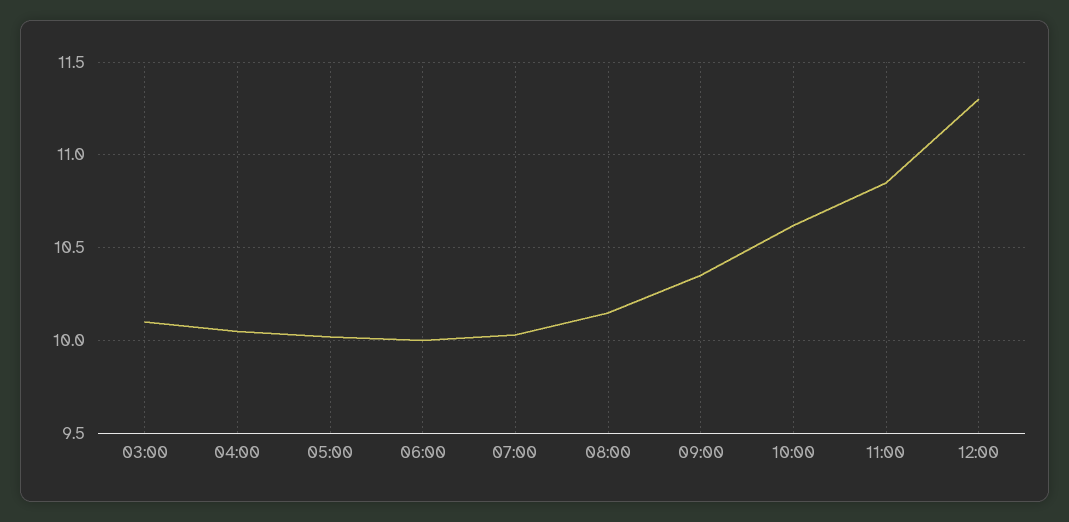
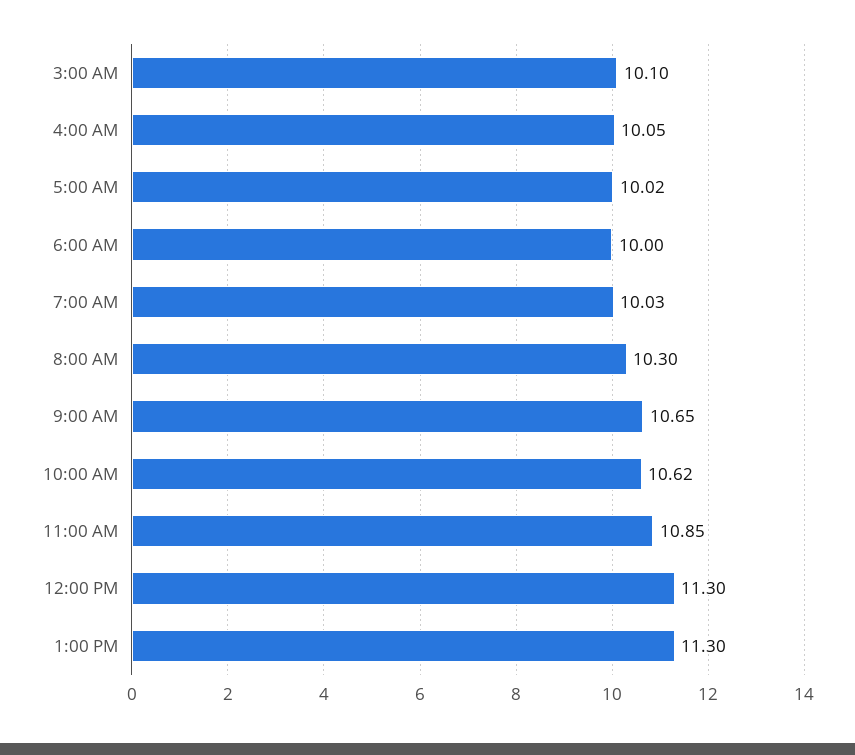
08:00: 10.15 -> 10.3
09:00: 10.35 -> 10.65
1:00 PM: none -> 11.3

